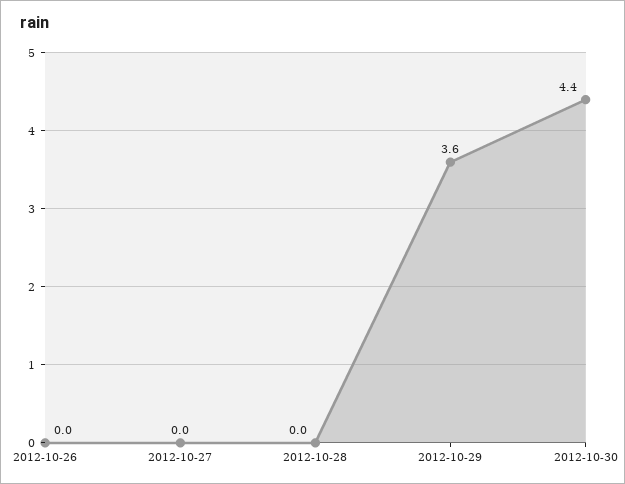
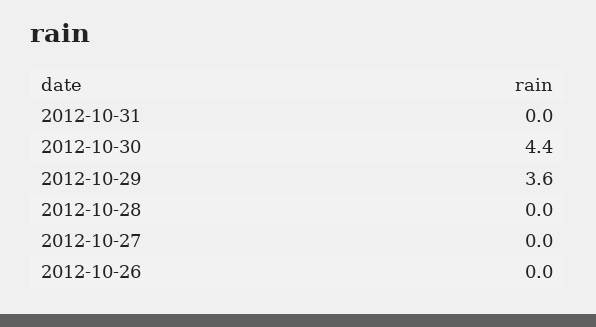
2012-10-31: none -> 0

